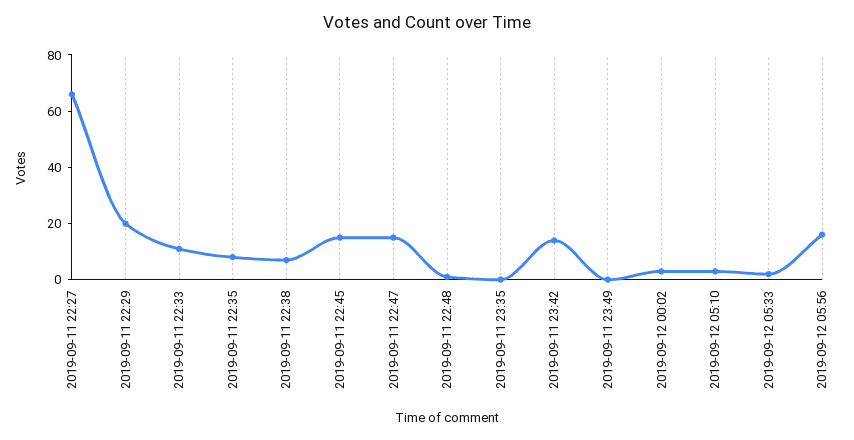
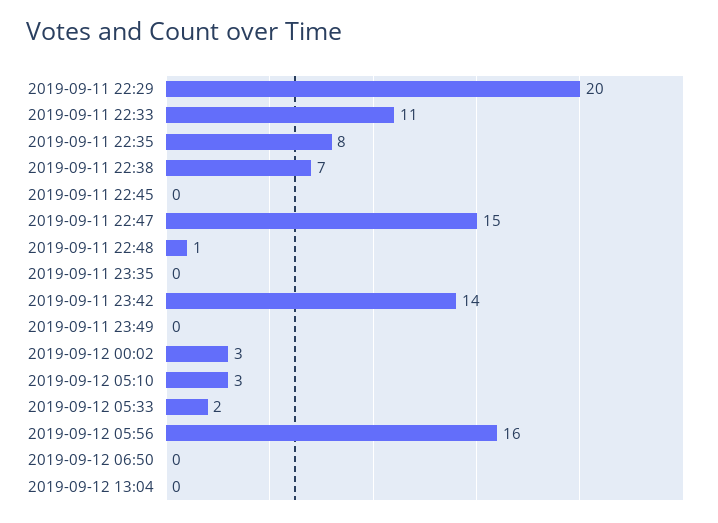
2019-09-11 22:27: 65 -> none
2019-09-11 22:45: 15 -> 0
2019-09-12 06:50: none -> 0
2019-09-12 13:04: none -> 0

